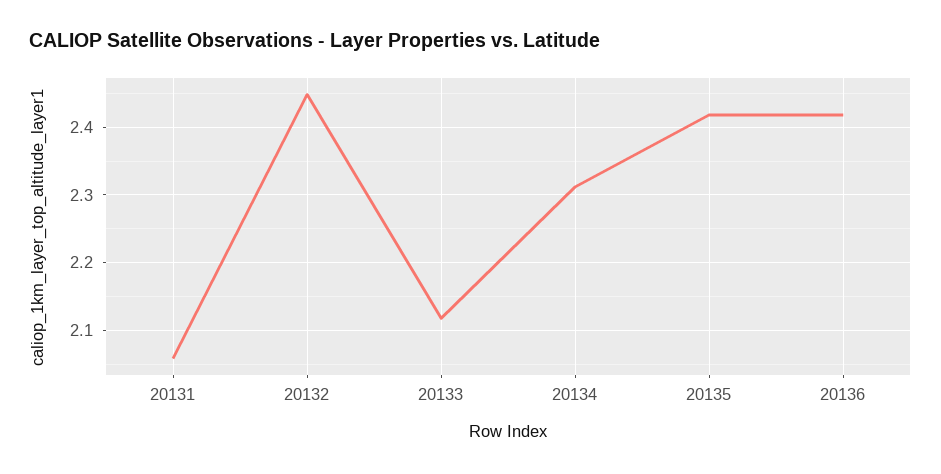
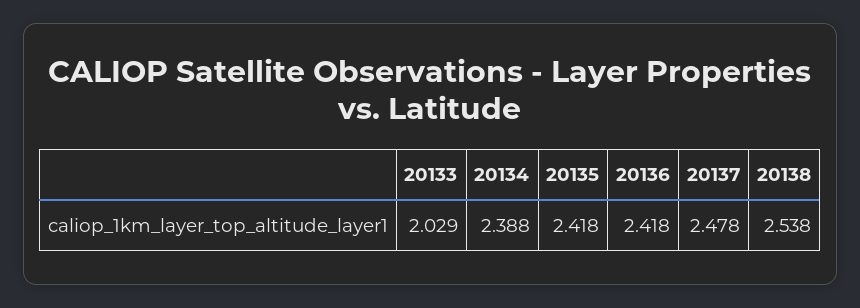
20131: 2.06 -> none
20132: 2.45 -> none
20133: 2.12 -> 2.029
20134: 2.31 -> 2.388
20137: none -> 2.478
20138: none -> 2.538

